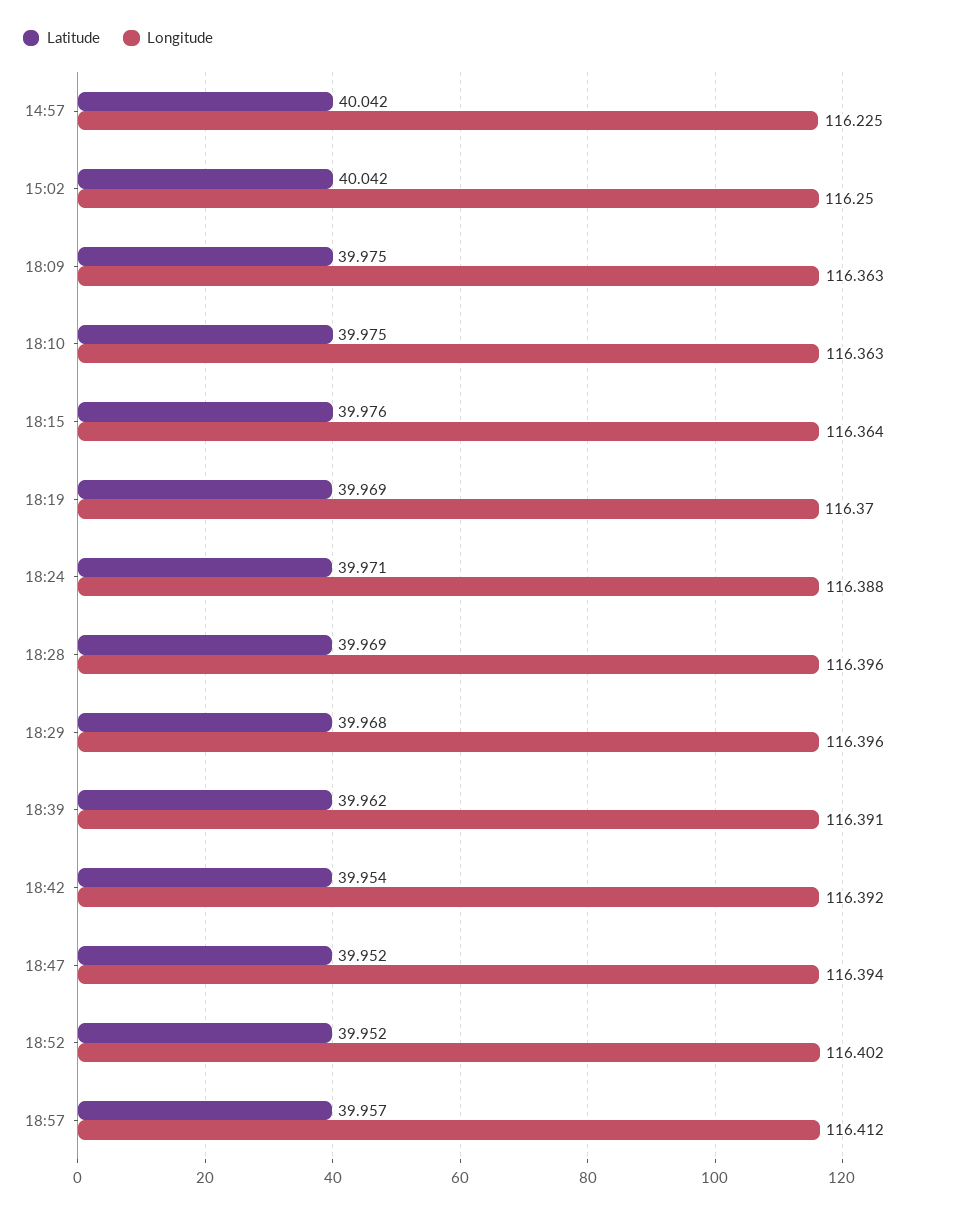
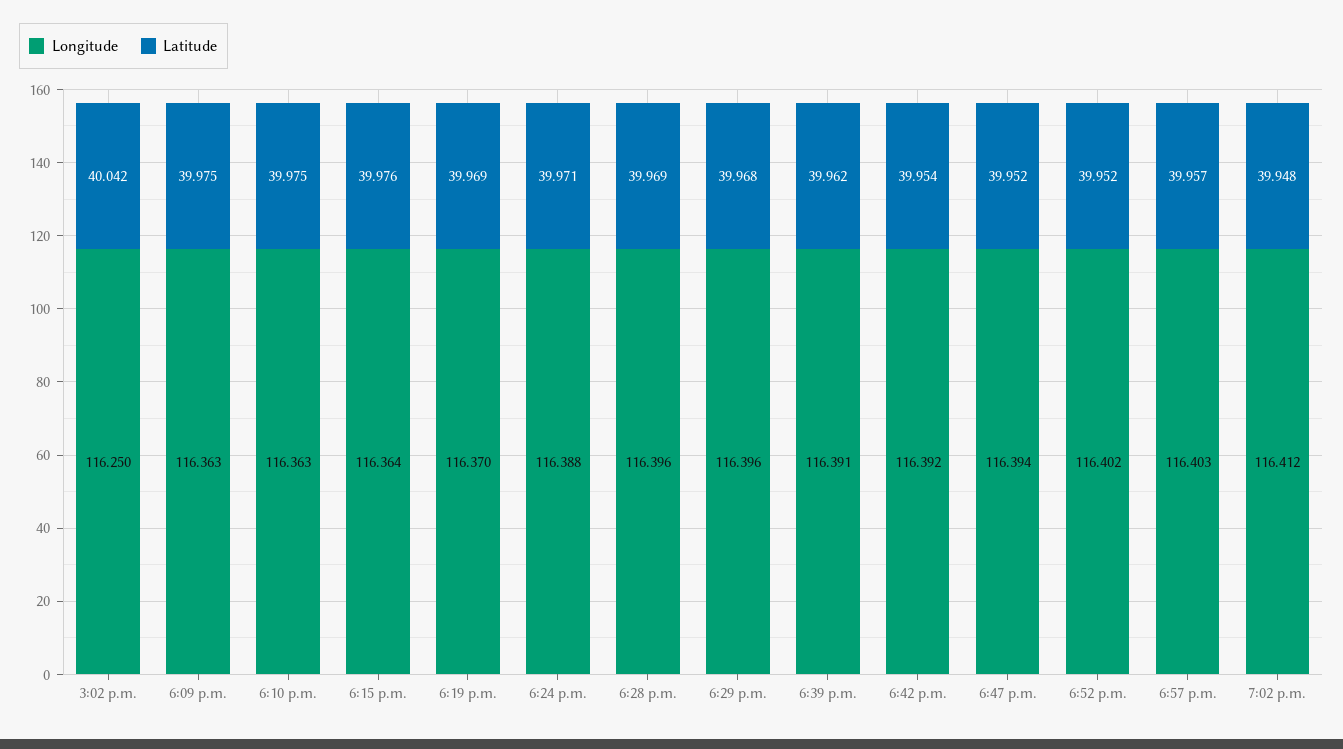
Latitude, 14:57: 40.042 -> none
Longitude, 14:57: 116.225 -> none
Longitude, 18:57: 116.412 -> 116.403
Longitude, 7:02 p.m.: none -> 116.412
Latitude, 7:02 p.m.: none -> 39.948

